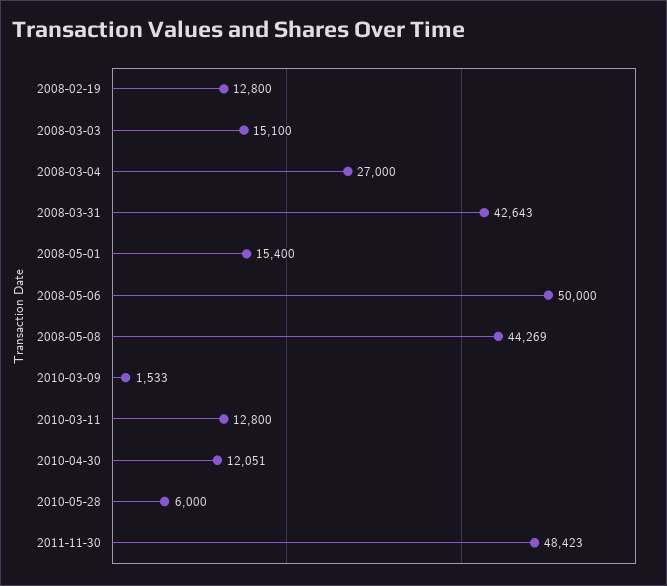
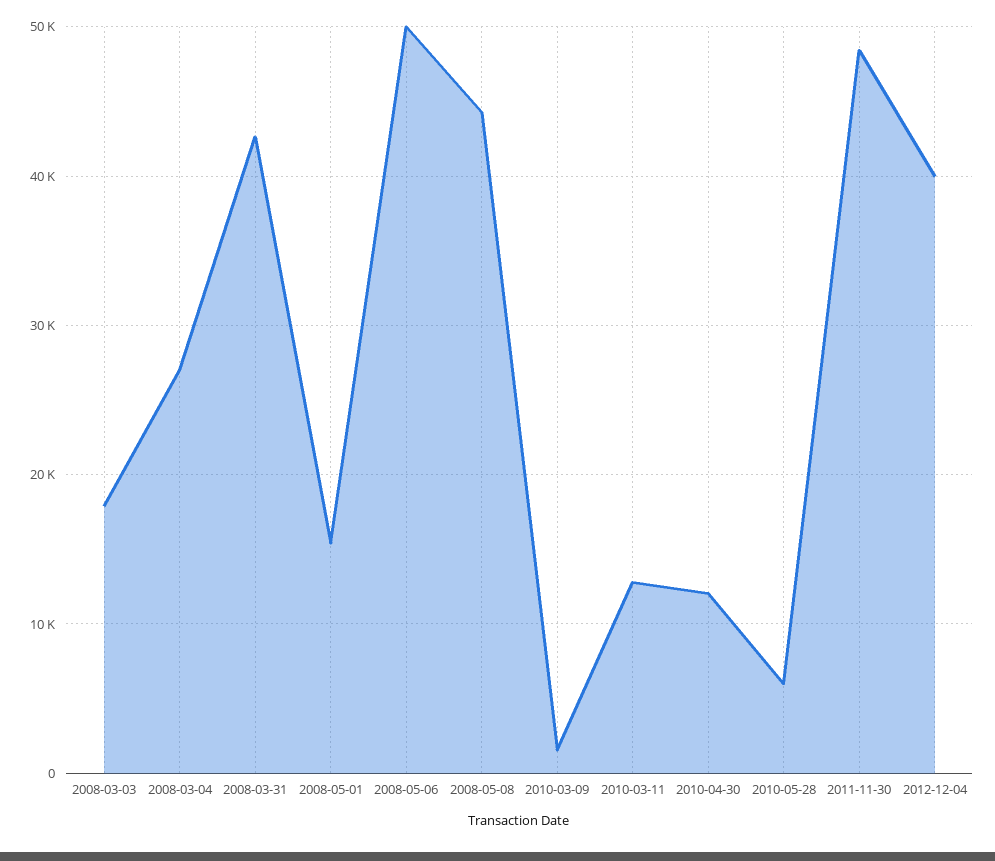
2008-02-19: 12800 -> none
2008-03-03: 15100 -> 18000
2012-12-04: none -> 40000

